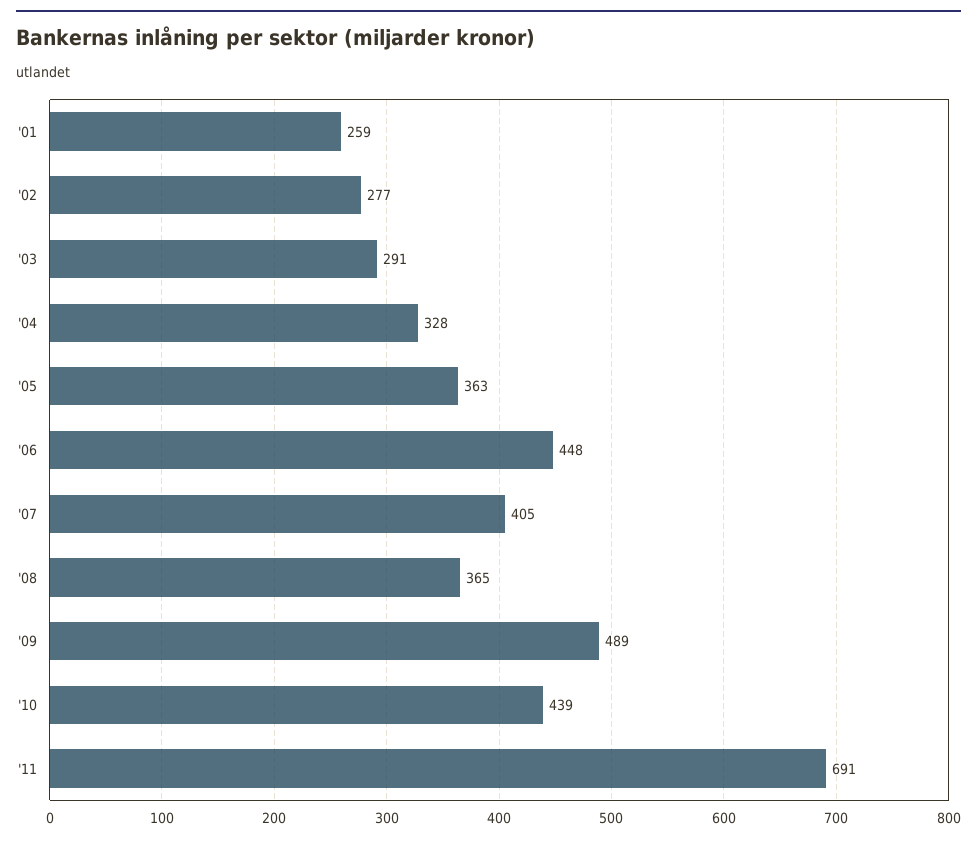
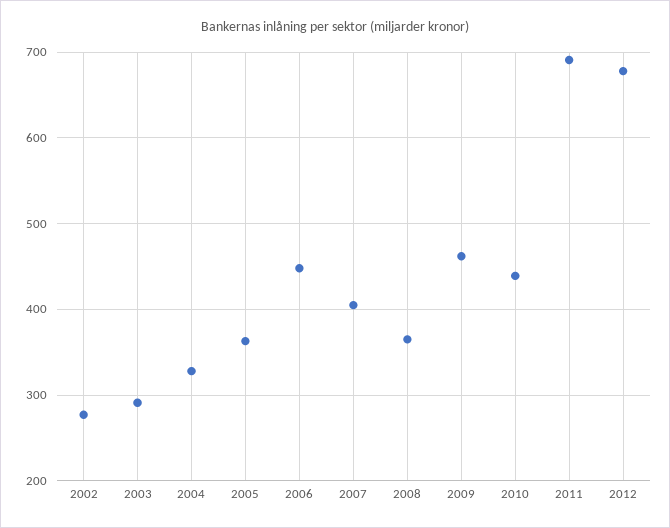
'01: 259 -> none
'09: 489 -> 460
2012: none -> 680

